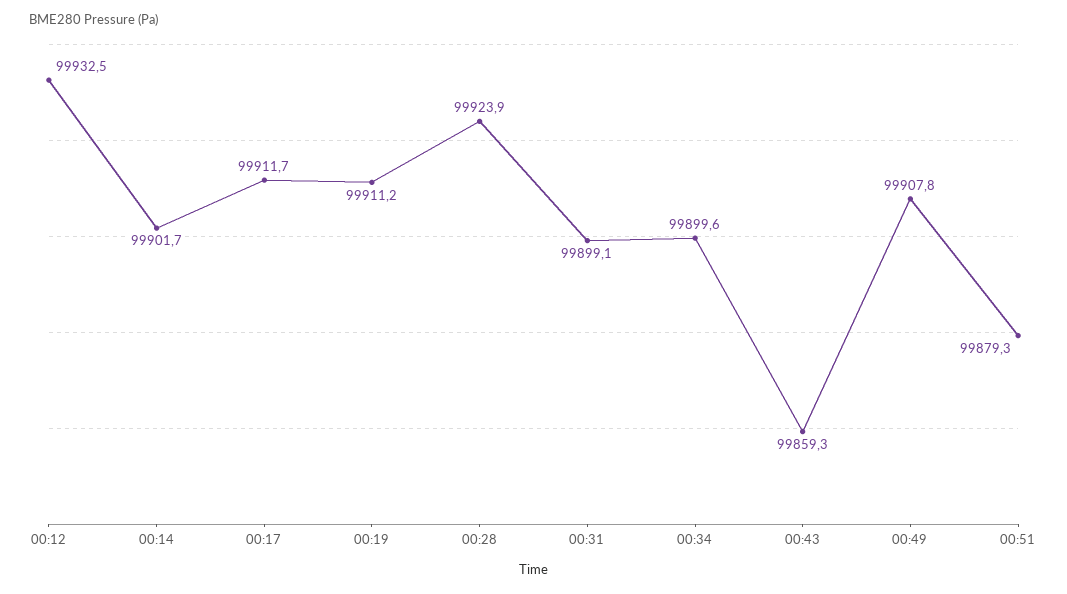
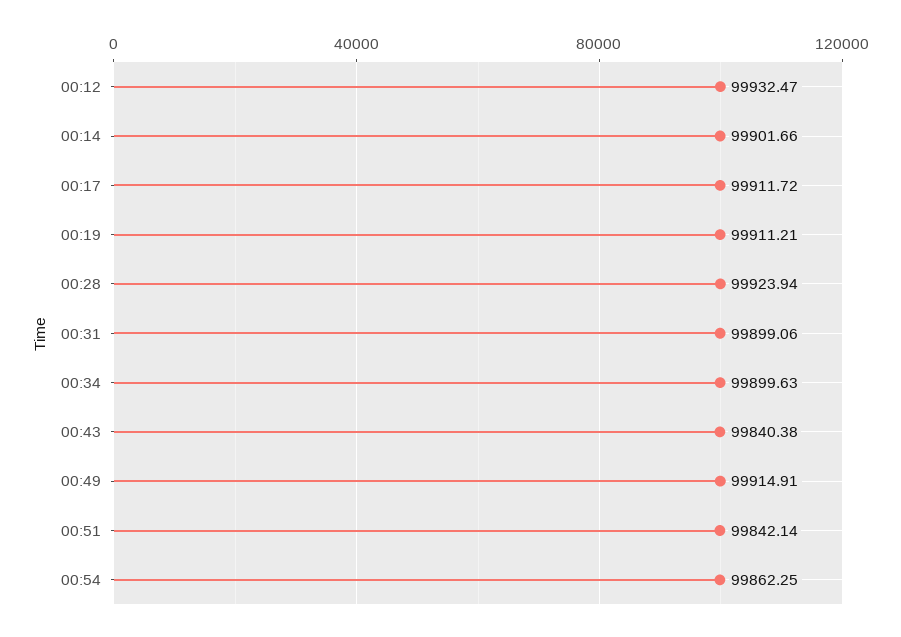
00:43: 99859.3 -> 99840.38
00:49: 99907.8 -> 99914.91
00:51: 99879.3 -> 99842.14
00:54: none -> 99862.25

